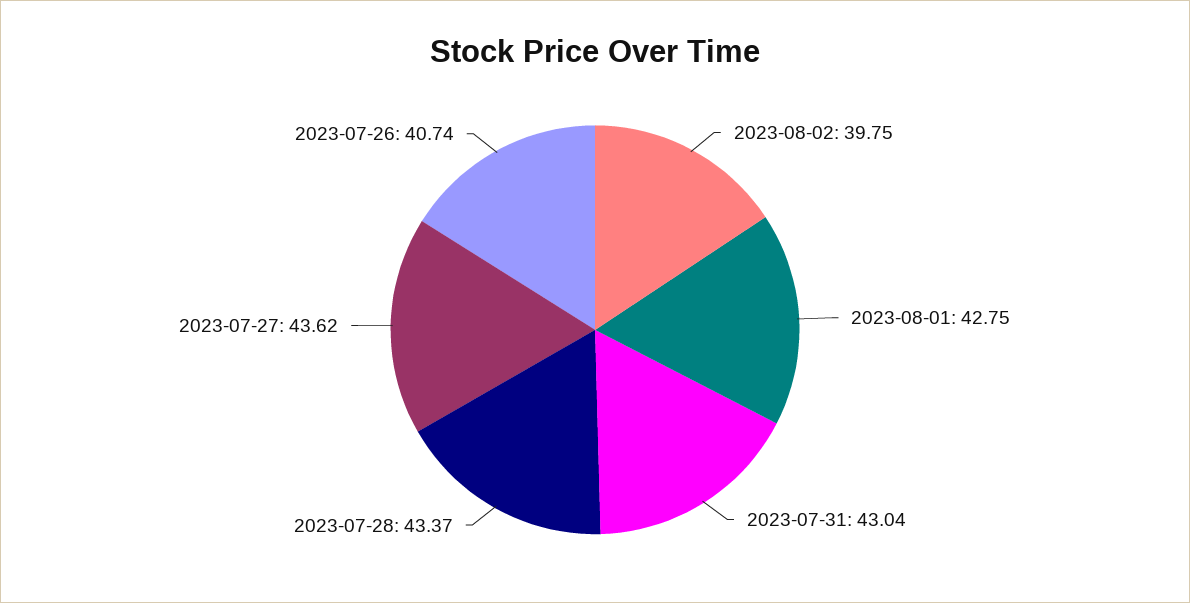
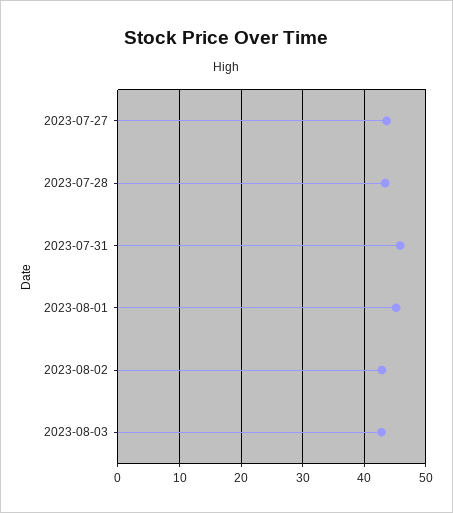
2023-08-02: 39.75 -> 43
2023-08-01: 42.75 -> 45
2023-07-31: 43.04 -> 46
2023-07-26: 40.74 -> none
2023-08-03: none -> 43

